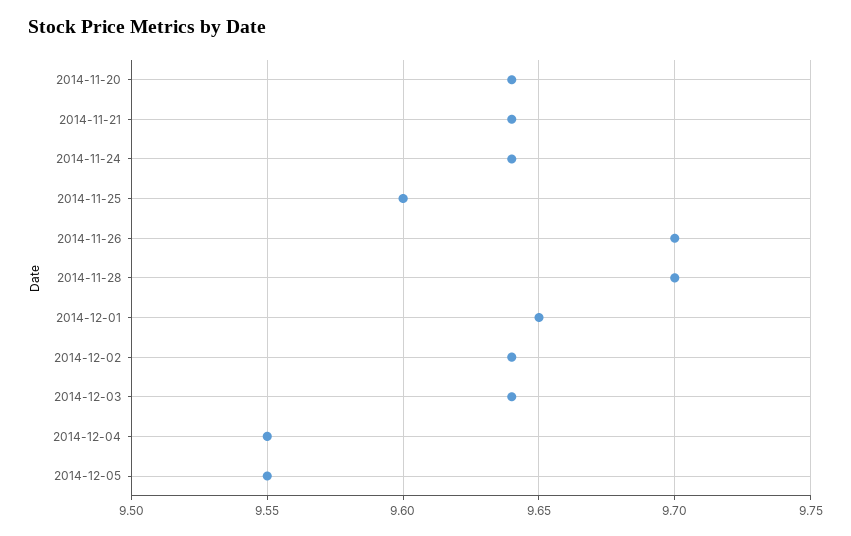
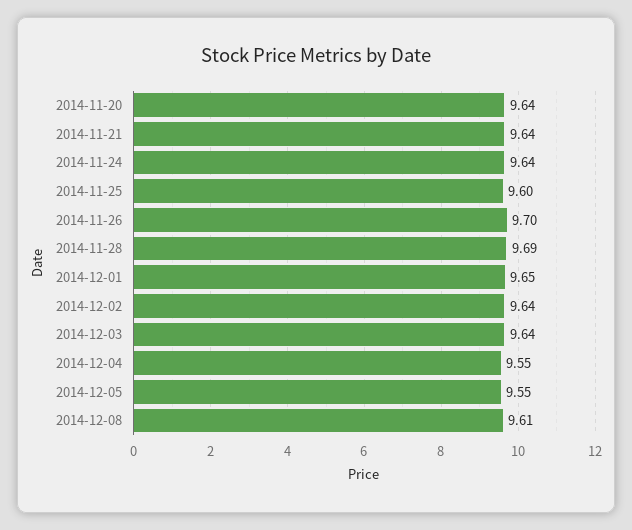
2014-11-28: 9.7 -> 9.69
2014-12-08: none -> 9.61

